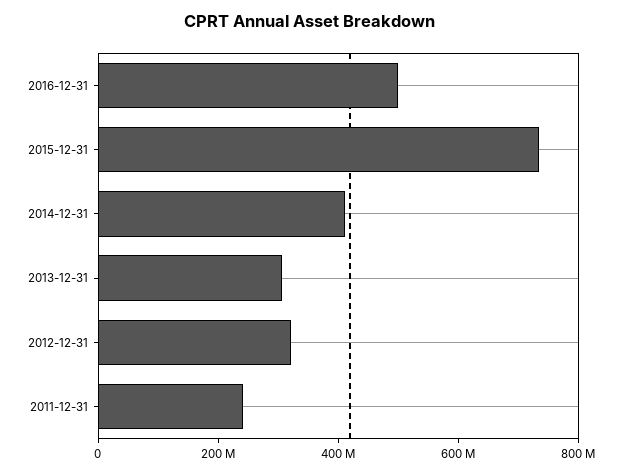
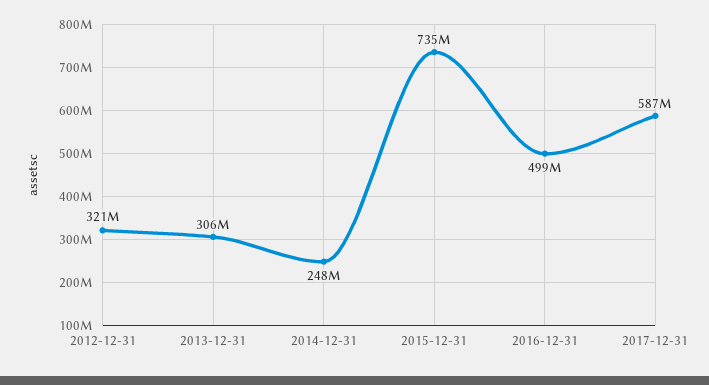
2014-12-31: 400000000 -> 248000000
2011-12-31: 250000000 -> none
2017-12-31: none -> 587000000

